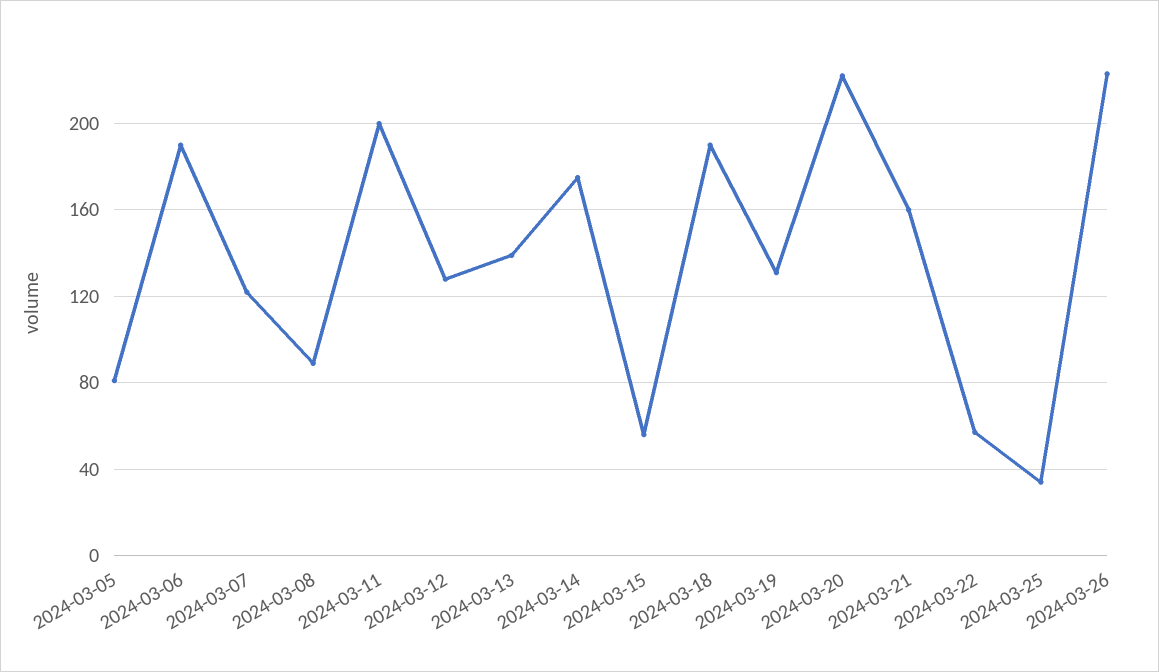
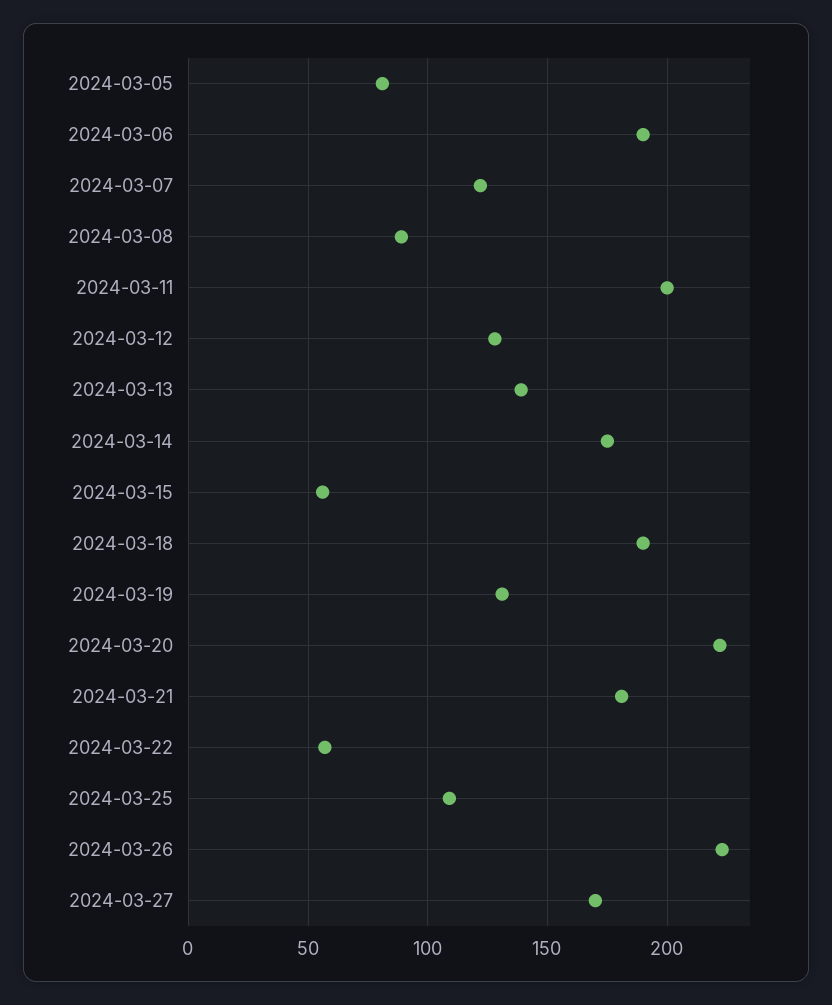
2024-03-21: 160 -> 180
2024-03-25: 35 -> 110
2024-03-27: none -> 170

